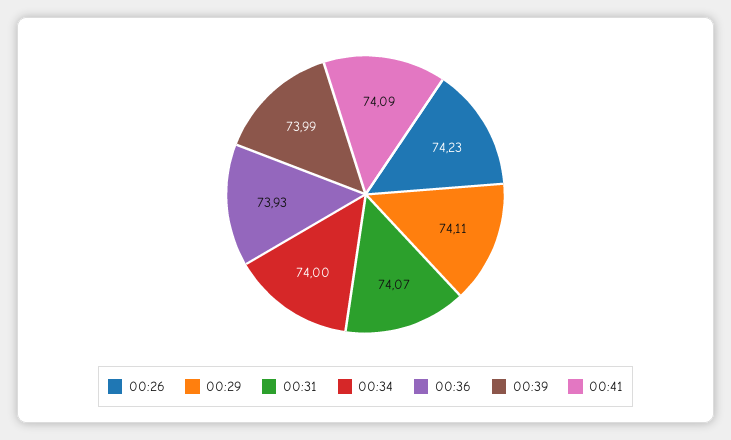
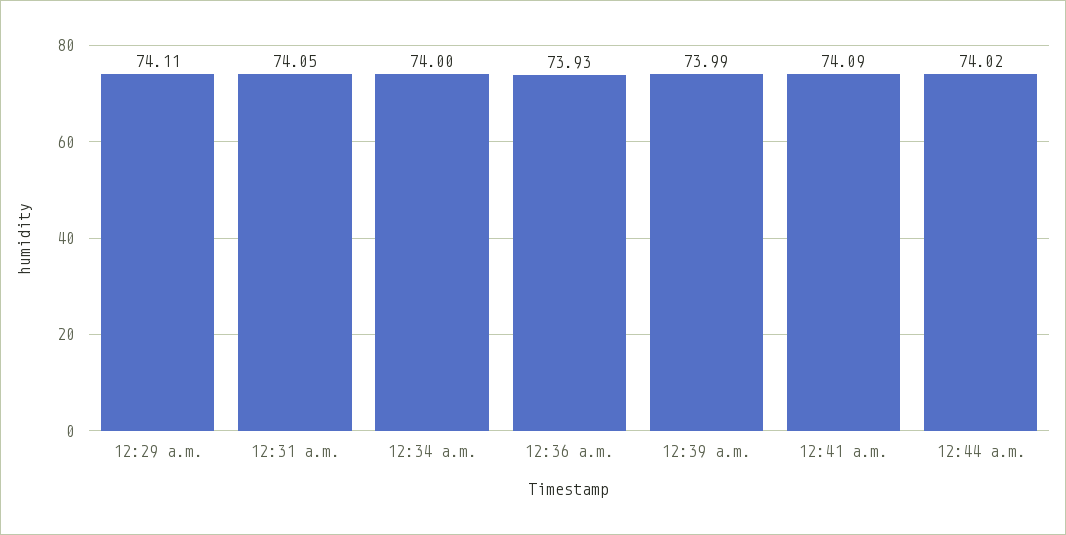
00:26: 74.23 -> none
00:31: 74.07 -> 74.05
12:44 a.m.: none -> 74.02

